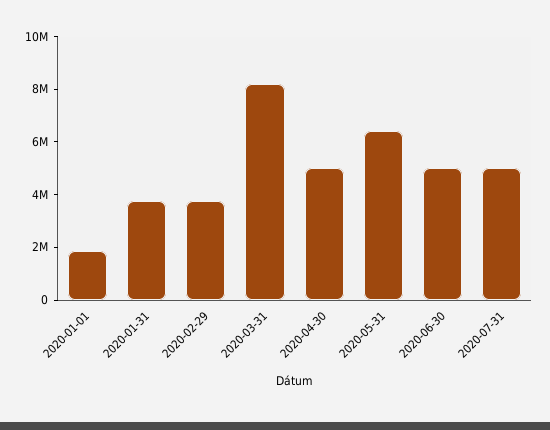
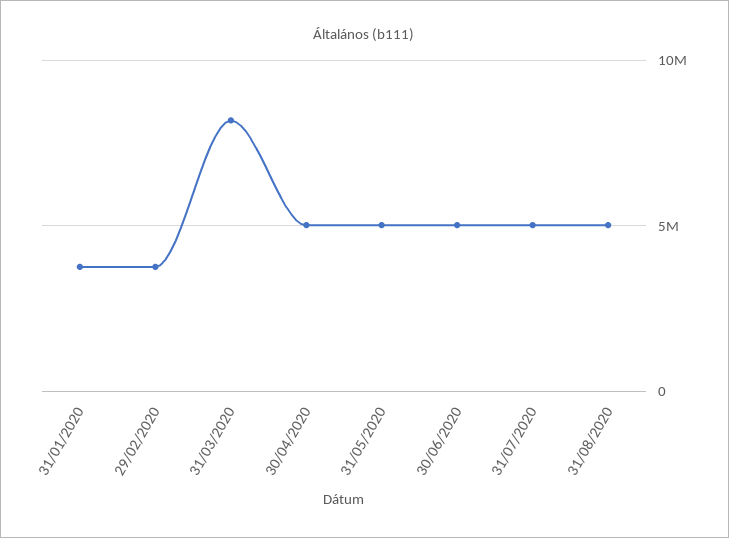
2020-01-01: 2000000 -> none
2020-05-31: 6500000 -> 5000000
31/08/2020: none -> 5000000

